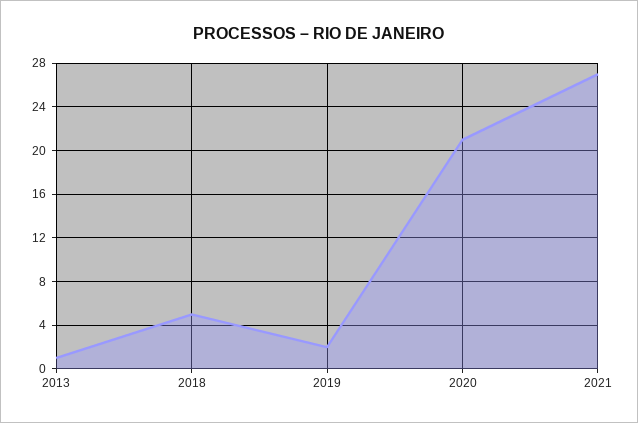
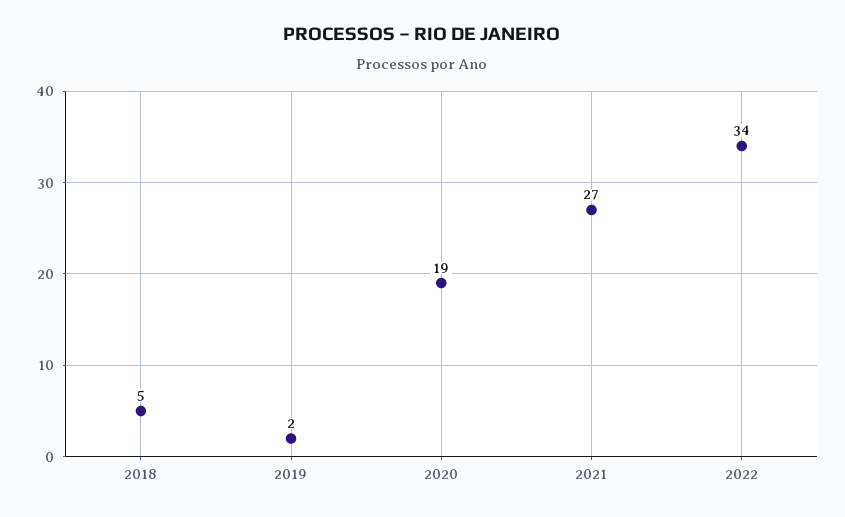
2013: 1 -> none
2020: 21 -> 19
2022: none -> 34

